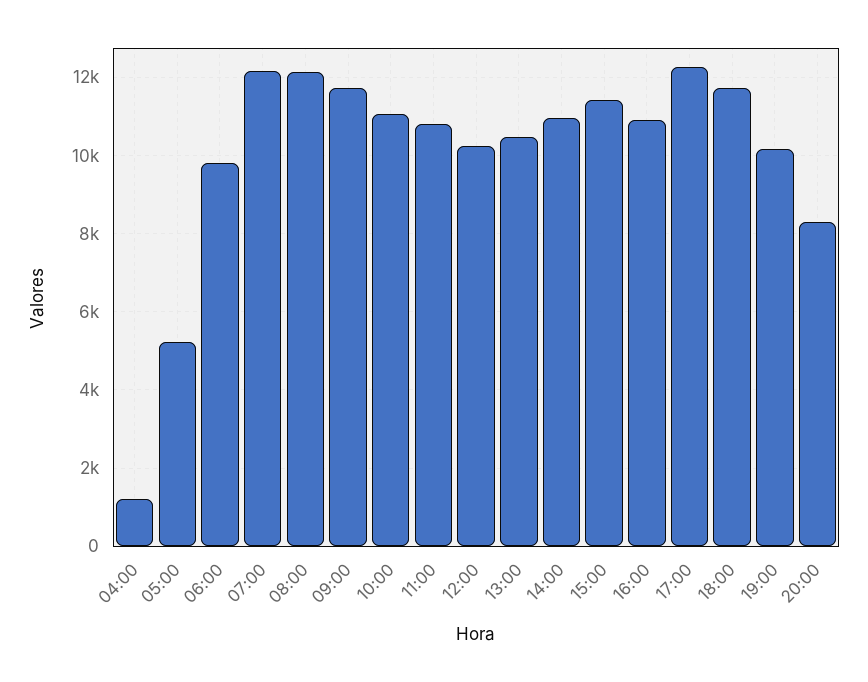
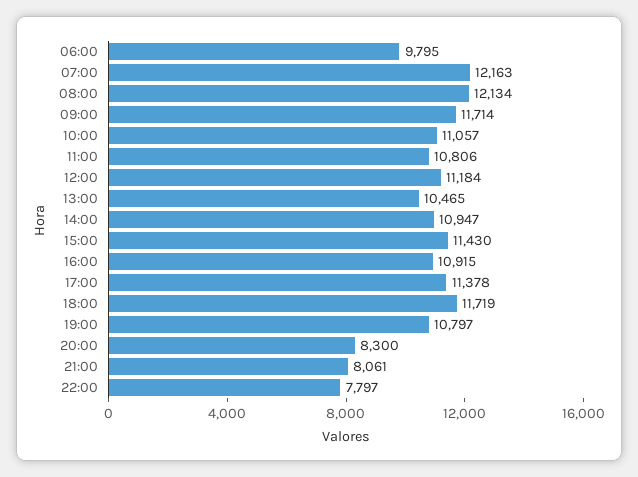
04:00: 1200 -> none
05:00: 5200 -> none
12:00: 10200 -> 11184
17:00: 12200 -> 11378
19:00: 10200 -> 10797
21:00: none -> 8061
22:00: none -> 7797

